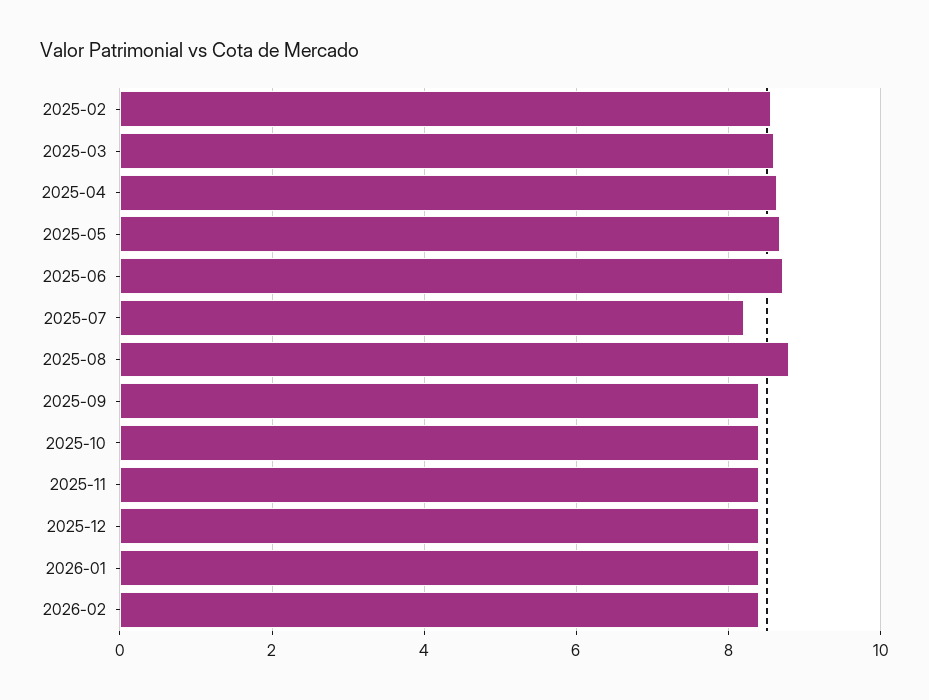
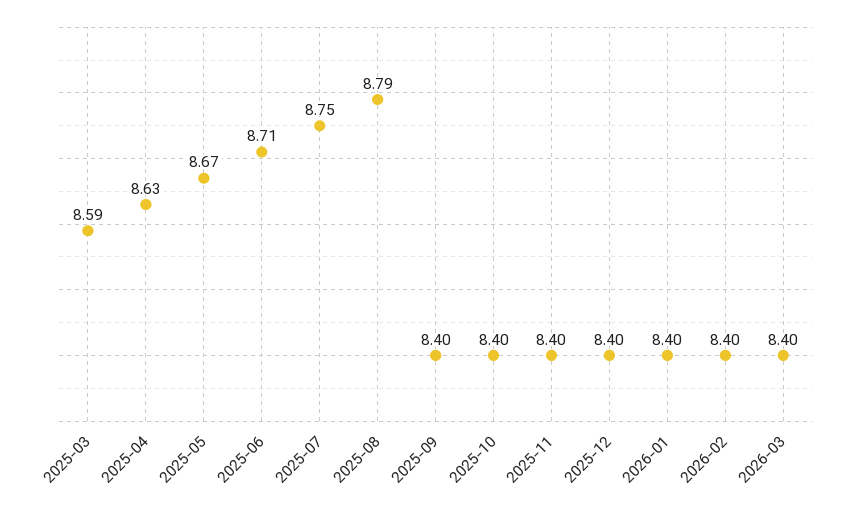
2025-02: 8.6 -> none
2025-07: 8.2 -> 8.75
2026-03: none -> 8.4

